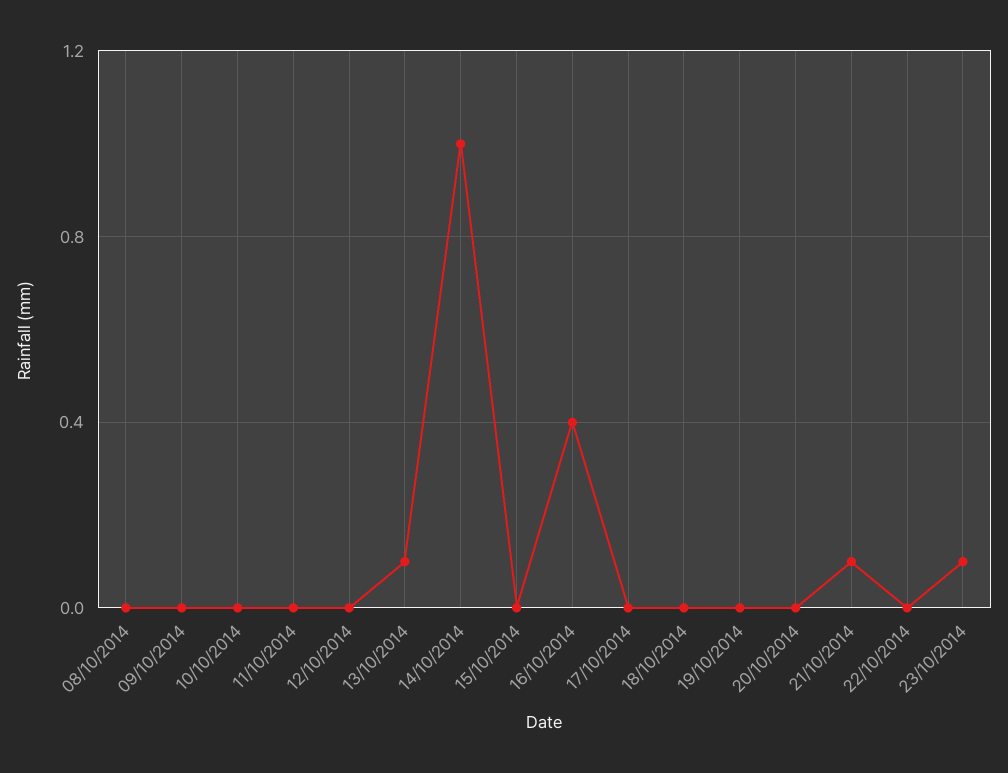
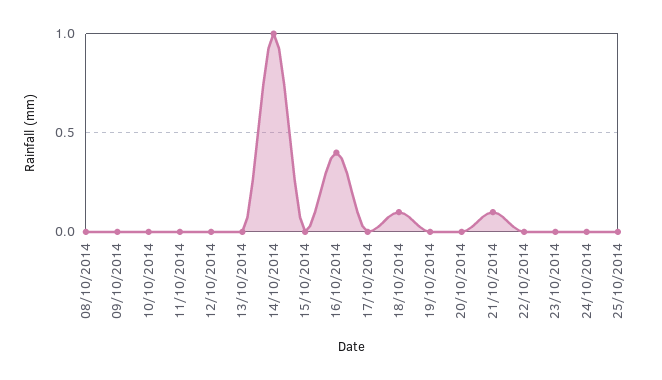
13/10/2014: 0.1 -> 0
18/10/2014: 0 -> 0.1
23/10/2014: 0.1 -> 0
24/10/2014: none -> 0
25/10/2014: none -> 0

